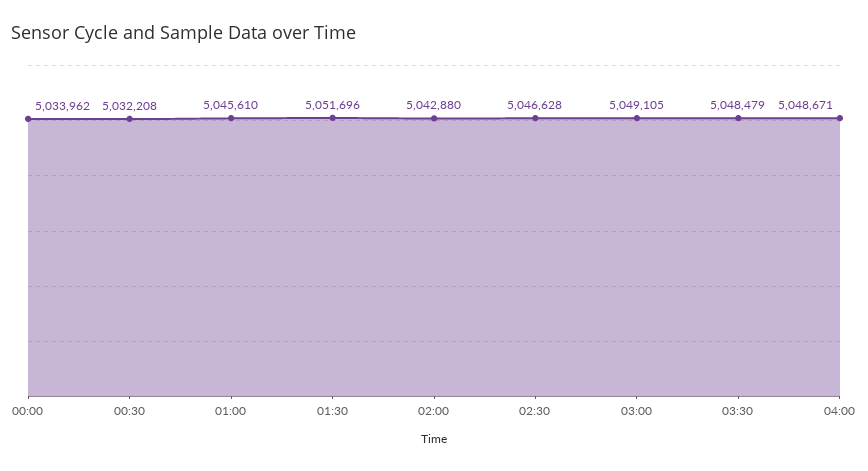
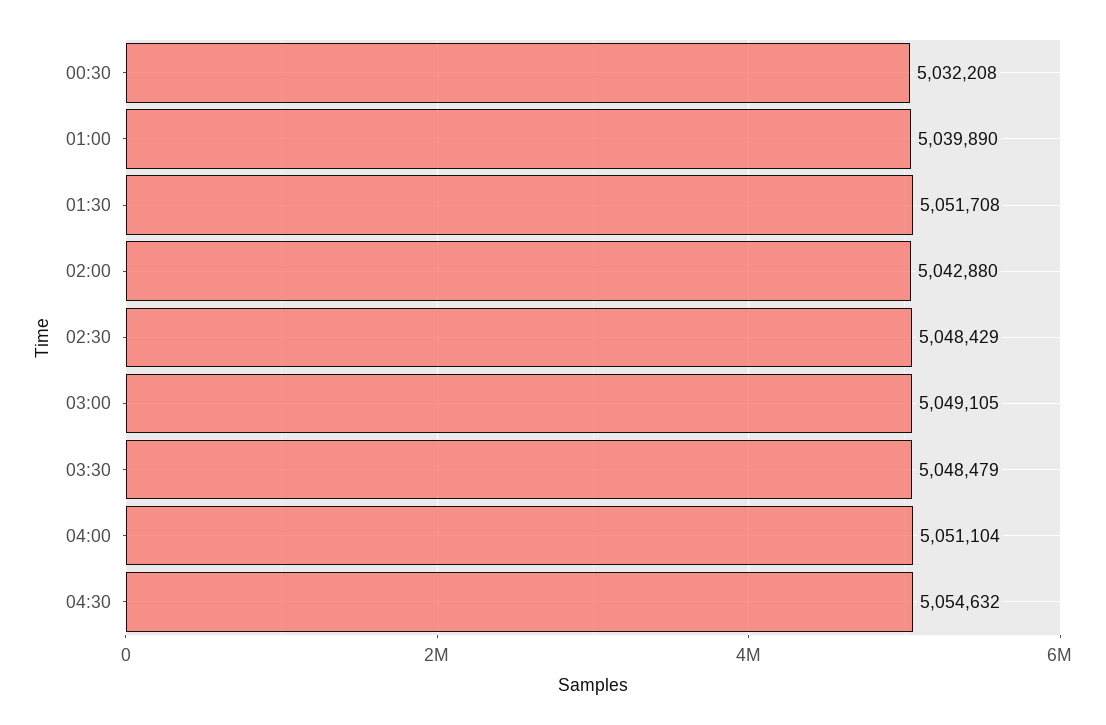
00:00: 5033962 -> none
01:00: 5045610 -> 5039890
01:30: 5051696 -> 5051708
02:30: 5046628 -> 5048429
04:00: 5048671 -> 5051104
04:30: none -> 5054632

